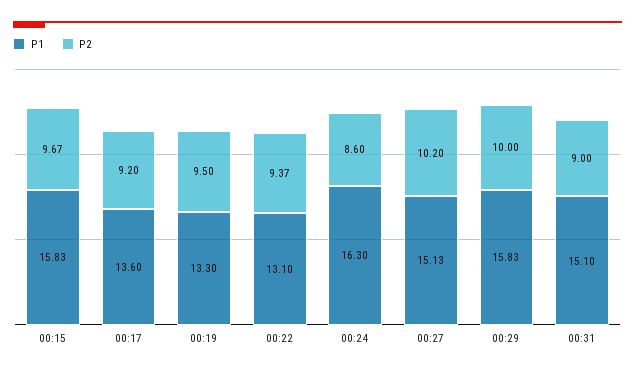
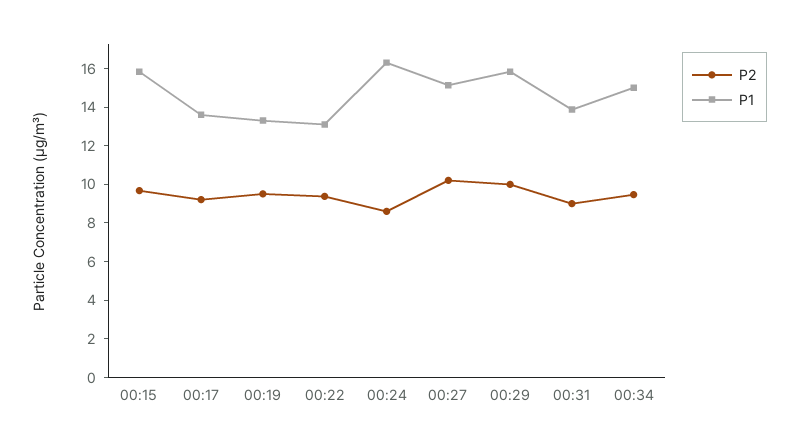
P1, 00:31: 15.1 -> 14
P2, 00:34: none -> 9.5
P1, 00:34: none -> 15

